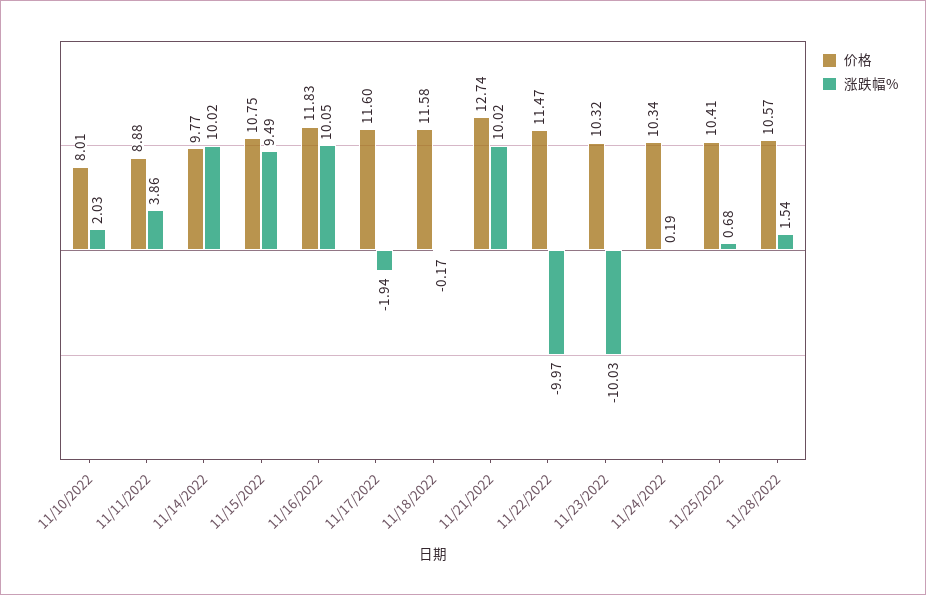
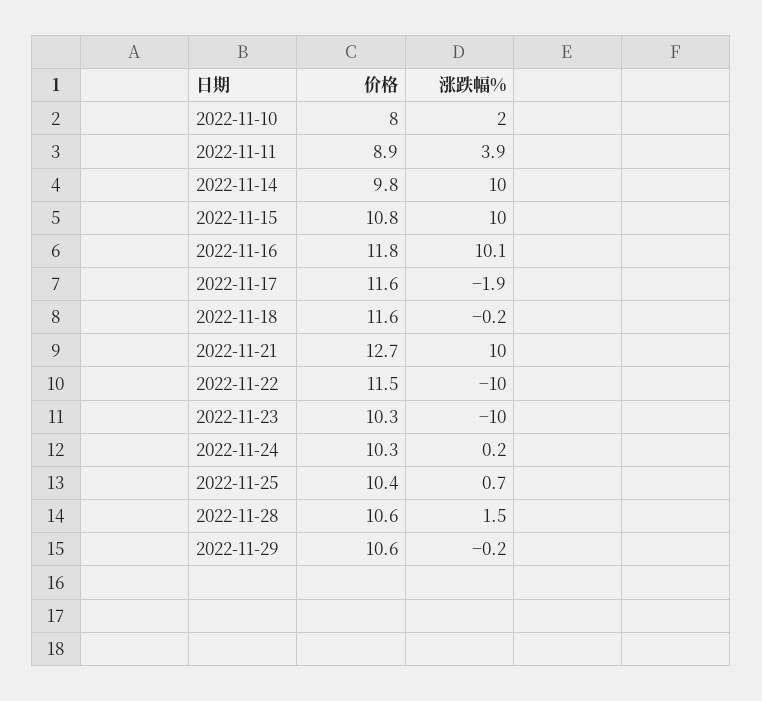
涨跌幅%, 11/15/2022: 9.49 -> 10
价格, 2022-11-29: none -> 10.6
涨跌幅%, 2022-11-29: none -> -0.2

